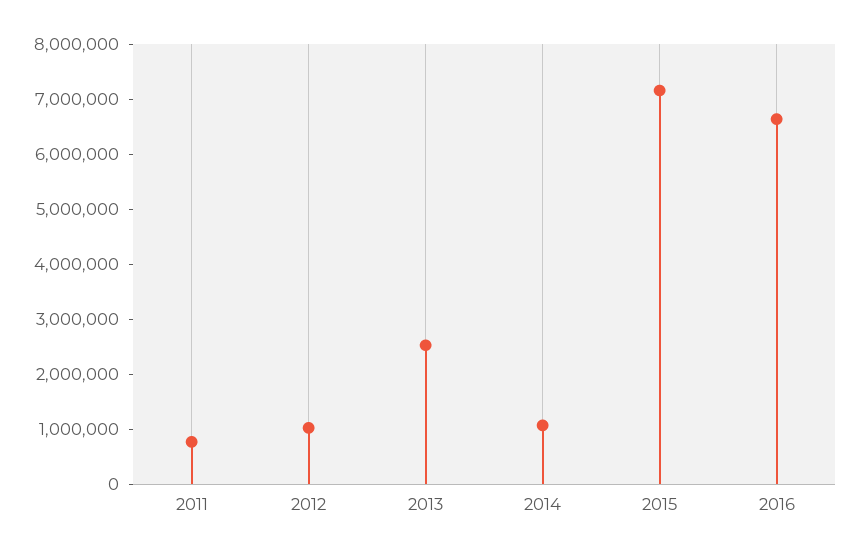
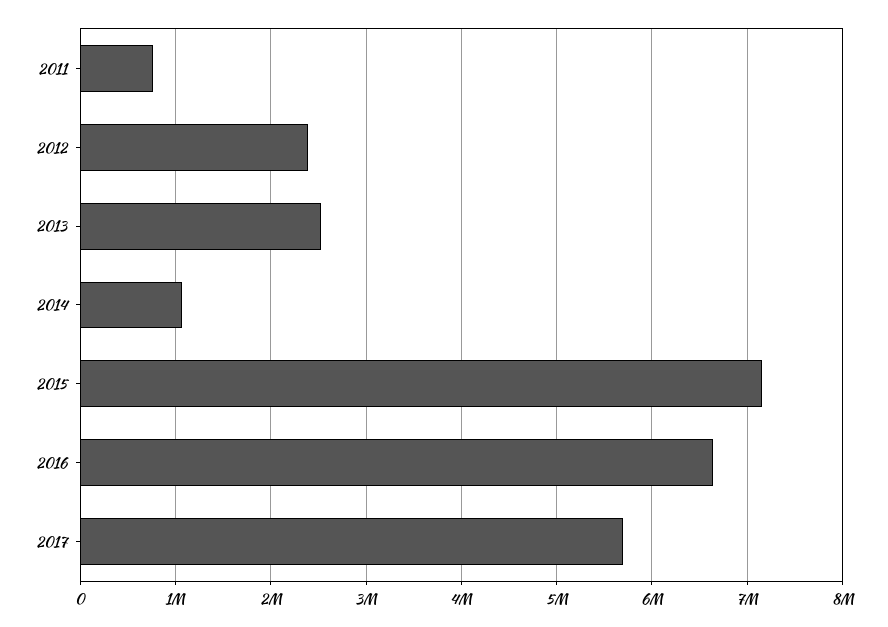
2012: 1000000 -> 2400000
2017: none -> 5700000

